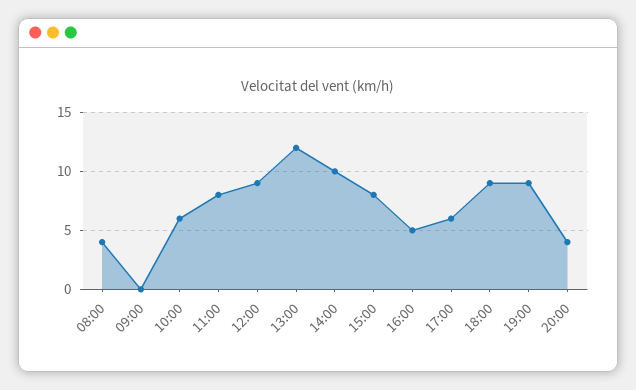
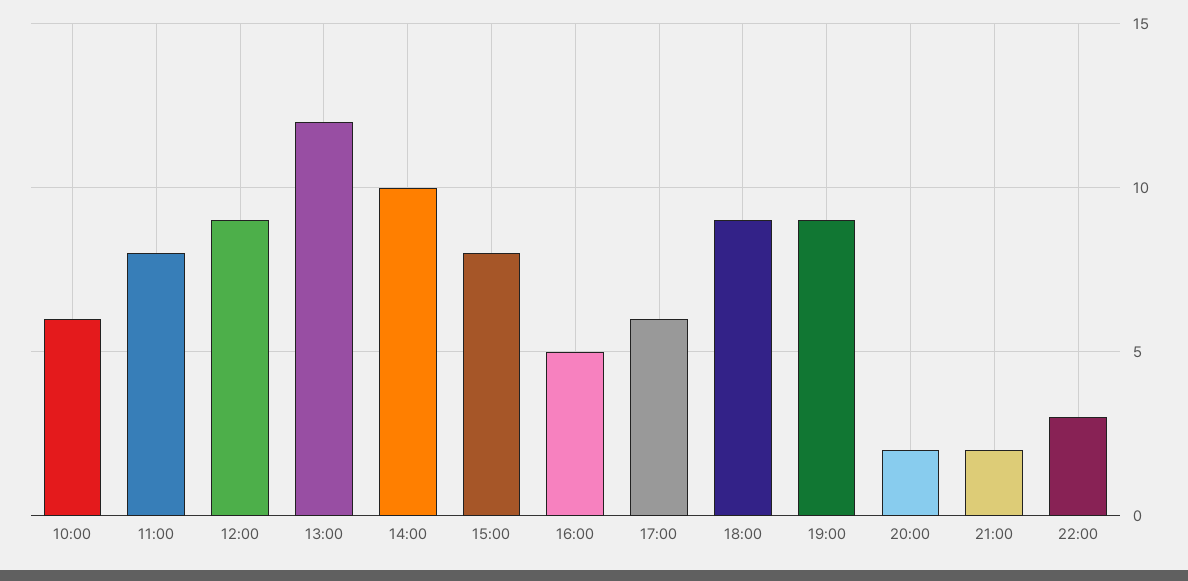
08:00: 4 -> none
09:00: 0 -> none
20:00: 4 -> 2
21:00: none -> 2
22:00: none -> 3

